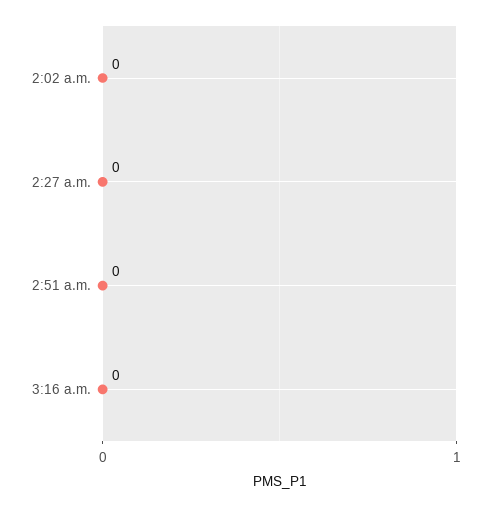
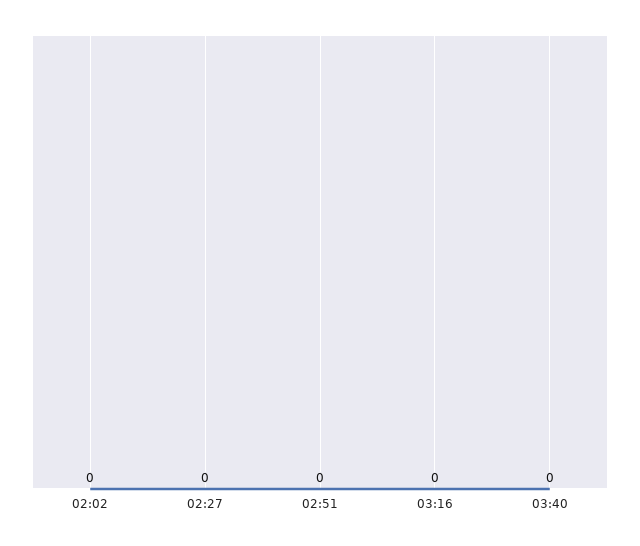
03:40: none -> 0

